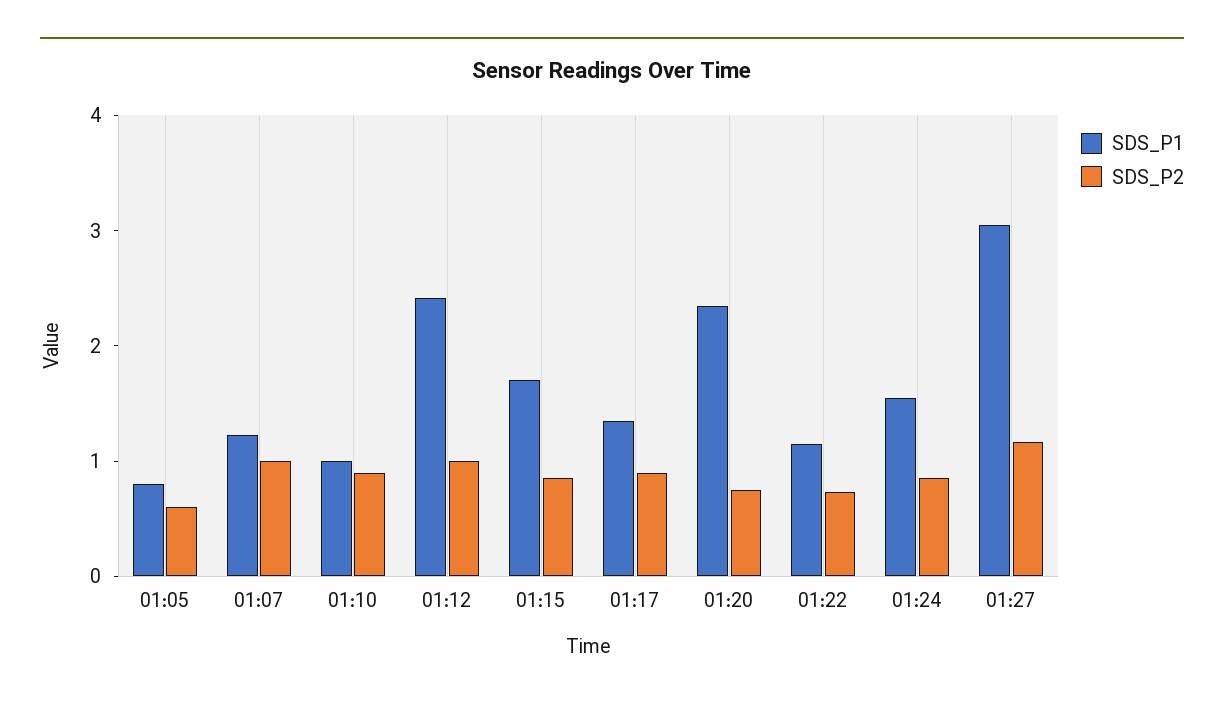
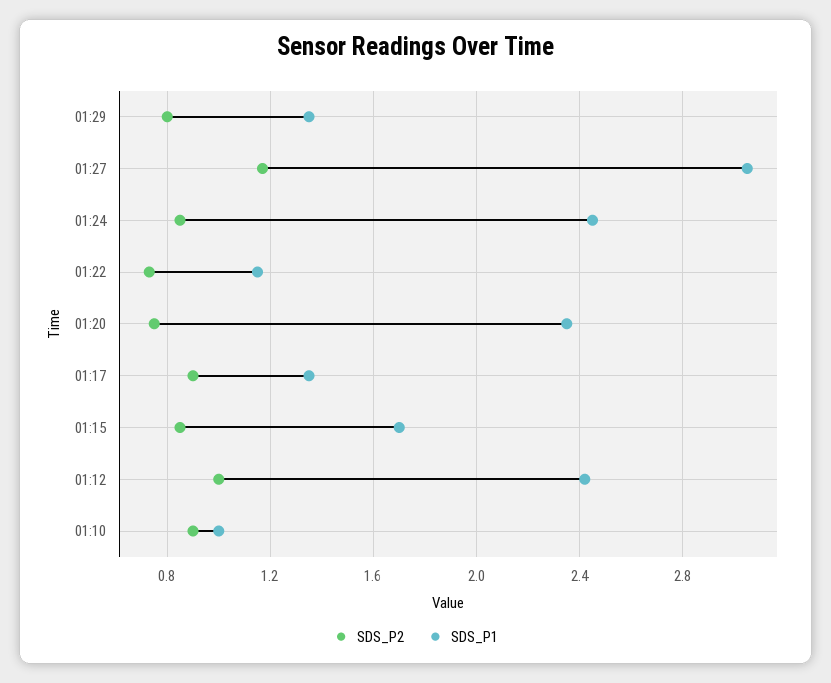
SDS_P1, 01:05: 0.8 -> none
SDS_P2, 01:05: 0.6 -> none
SDS_P1, 01:07: 1.2 -> none
SDS_P2, 01:07: 1 -> none
SDS_P1, 01:24: 1.6 -> 2.45
SDS_P2, 01:29: none -> 0.8
SDS_P1, 01:29: none -> 1.35

